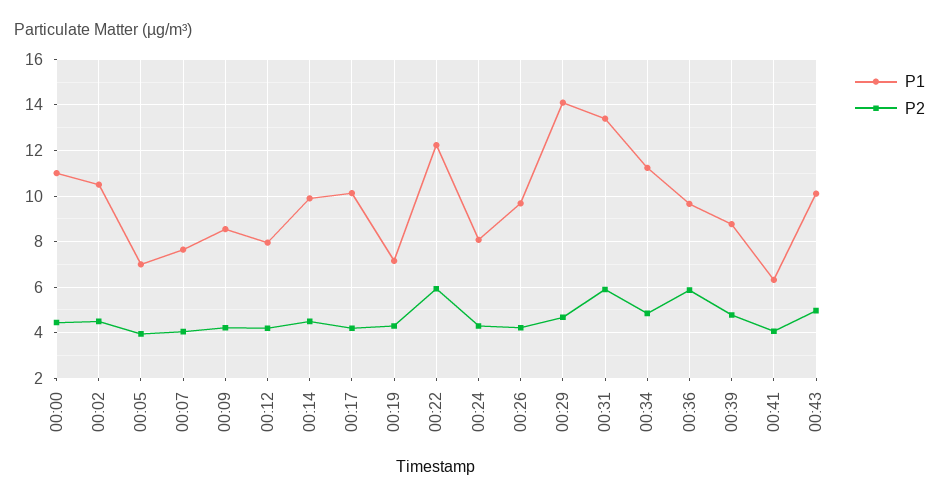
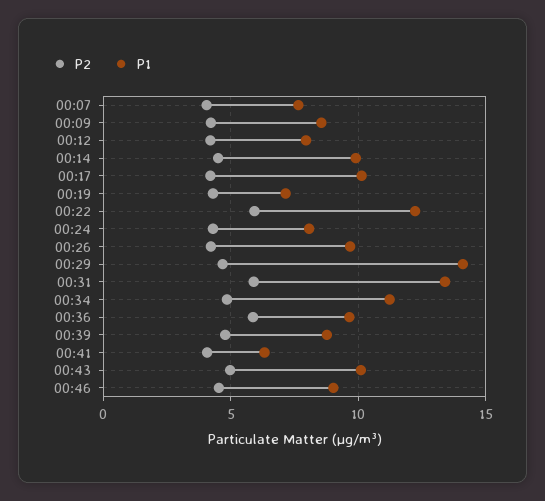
P1, 00:00: 11 -> none
P2, 00:00: 4.5 -> none
P1, 00:02: 10.5 -> none
P2, 00:02: 4.5 -> none
P1, 00:05: 7 -> none
P2, 00:05: 4 -> none
P2, 00:46: none -> 4.5
P1, 00:46: none -> 9

